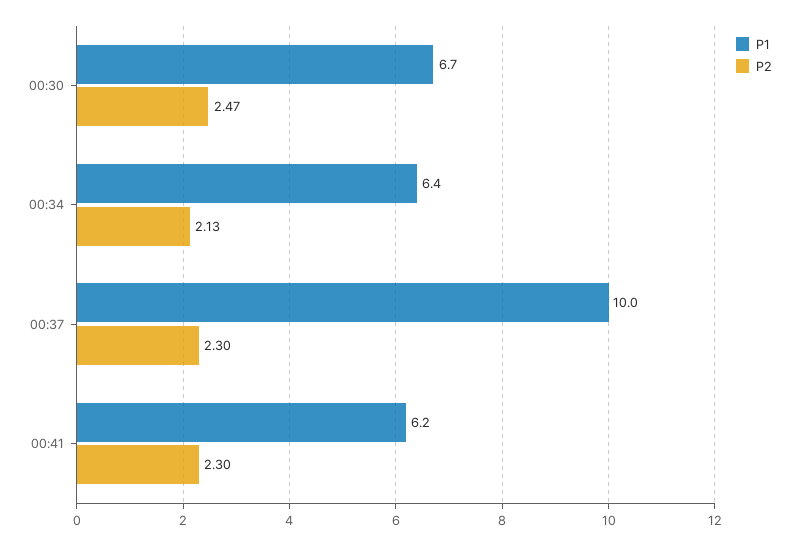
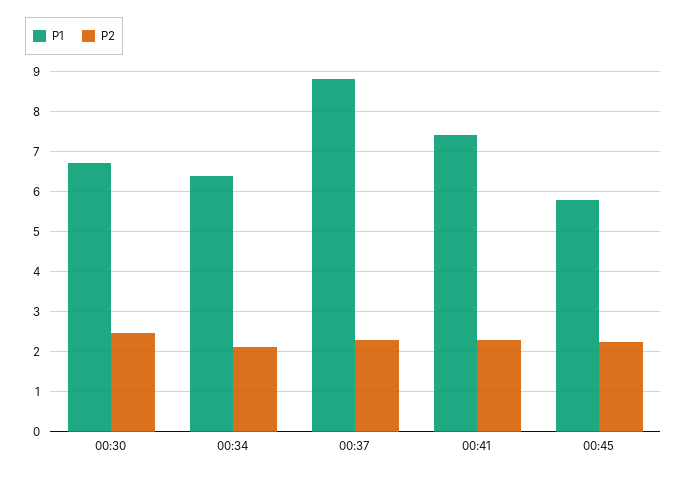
P1, 00:37: 10 -> 8.8
P1, 00:41: 6.2 -> 7.4
P1, 00:45: none -> 5.8
P2, 00:45: none -> 2.2

